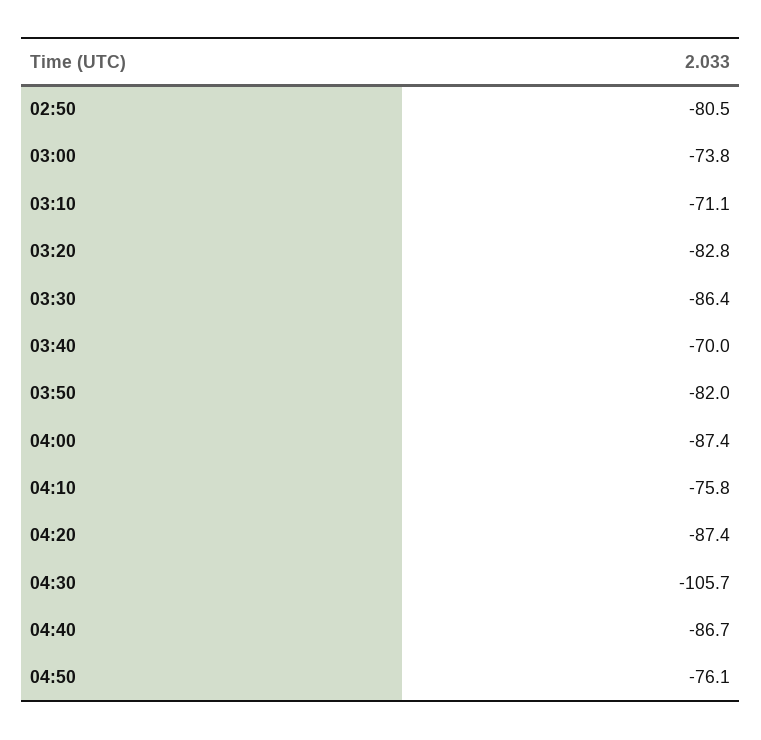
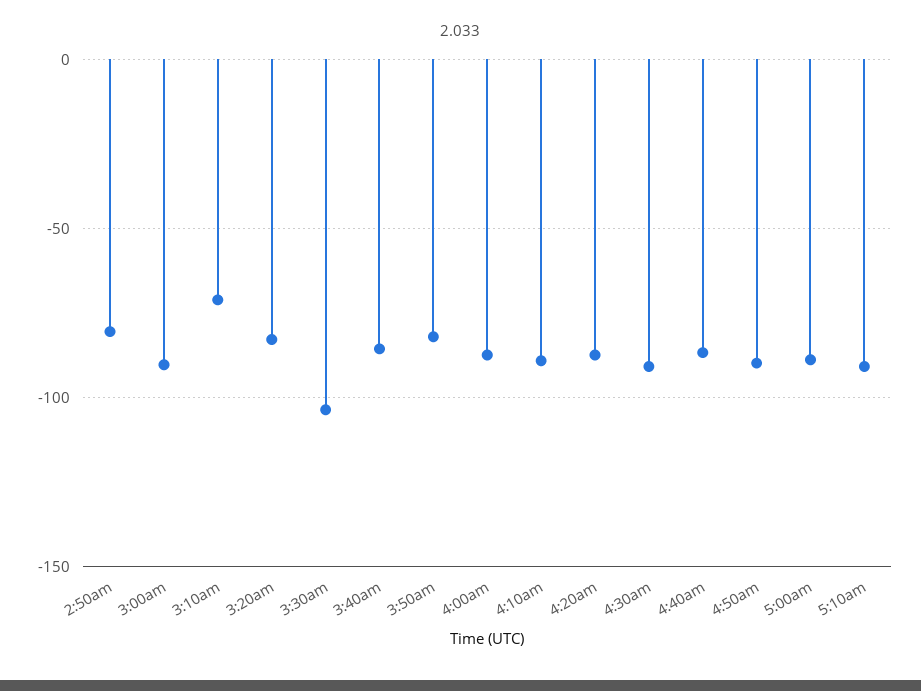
03:00: -73.8 -> -90
03:30: -86.4 -> -105
03:40: -70 -> -85
04:10: -75.8 -> -90
04:30: -105.7 -> -90
04:50: -76.1 -> -90
5:00am: none -> -90
5:10am: none -> -90

